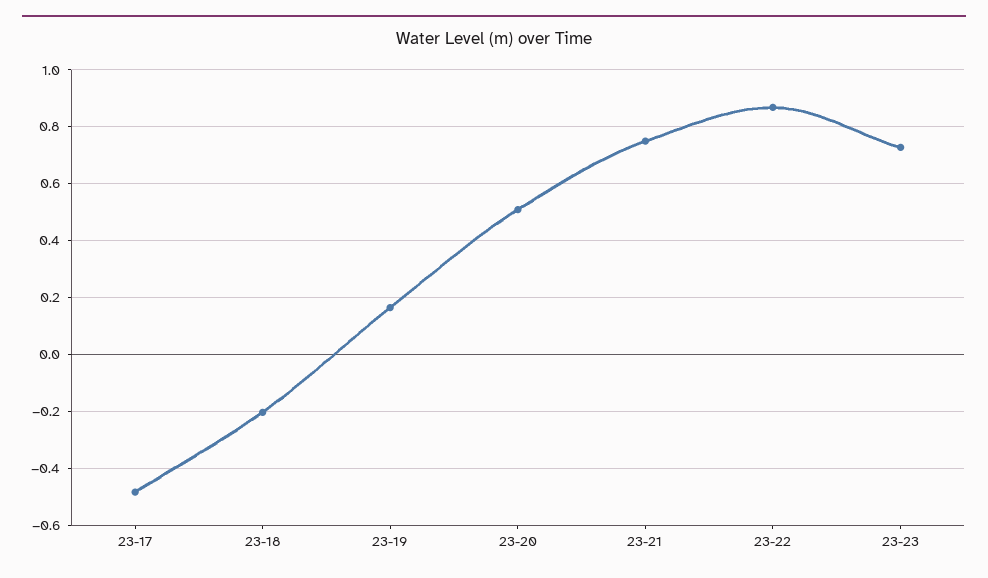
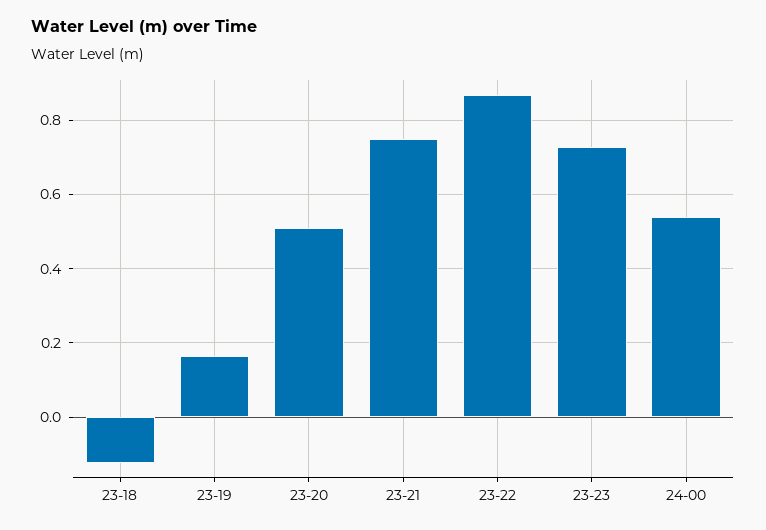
23-17: -0.475 -> none
23-18: -0.2 -> -0.12
24-00: none -> 0.54

